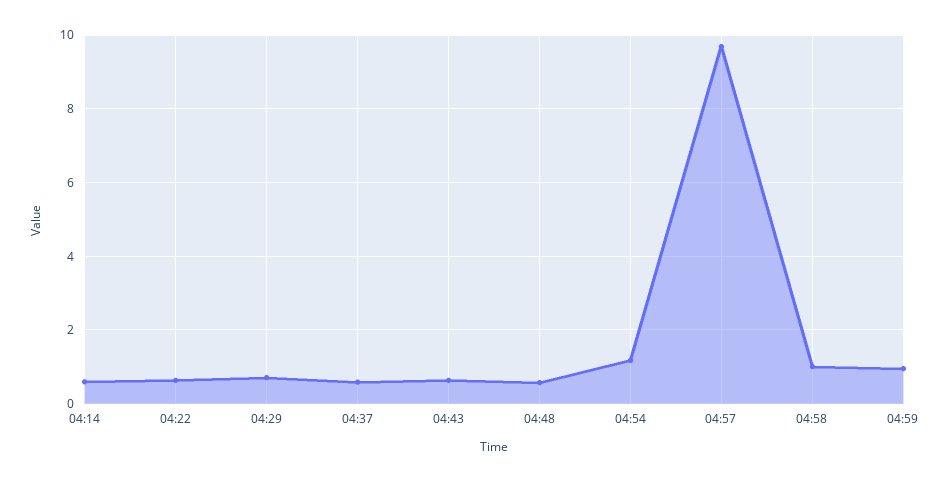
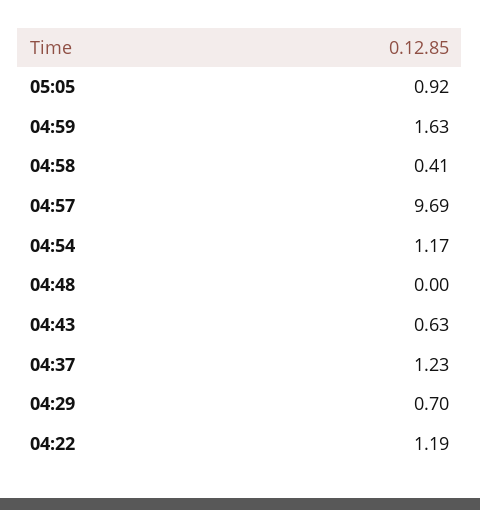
04:14: 0.6 -> none
04:22: 0.6 -> 1.19
04:37: 0.6 -> 1.23
04:48: 0.6 -> 0
04:58: 1 -> 0.41
04:59: 1 -> 1.63
05:05: none -> 0.92

